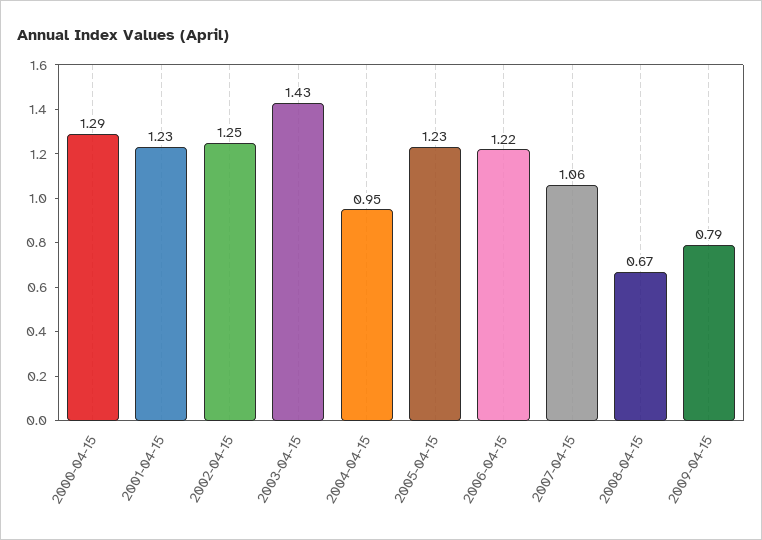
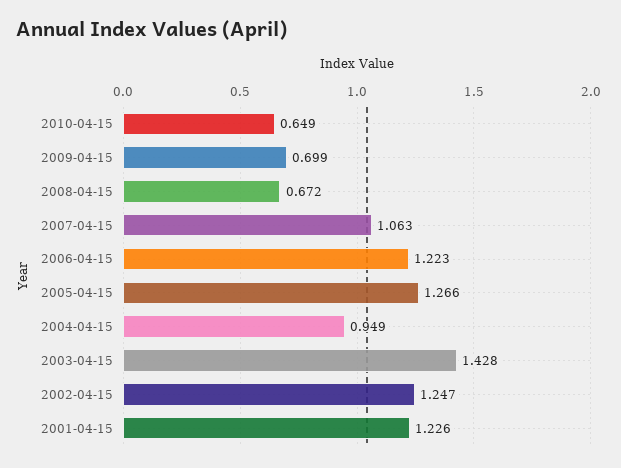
2000-04-15: 1.29 -> none
2005-04-15: 1.23 -> 1.266
2009-04-15: 0.79 -> 0.699
2010-04-15: none -> 0.649

